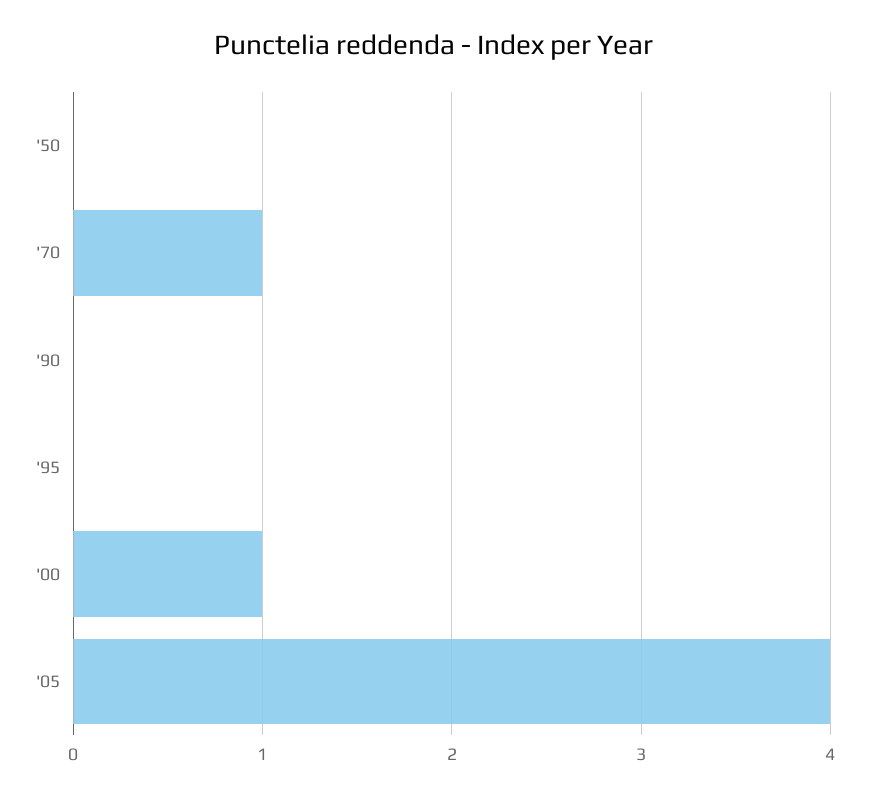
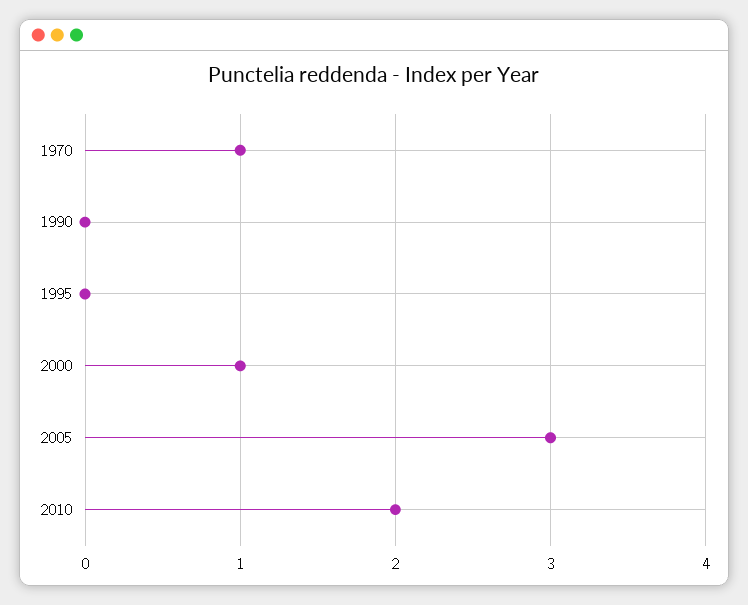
'50: 0 -> none
'05: 4 -> 3
2010: none -> 2

